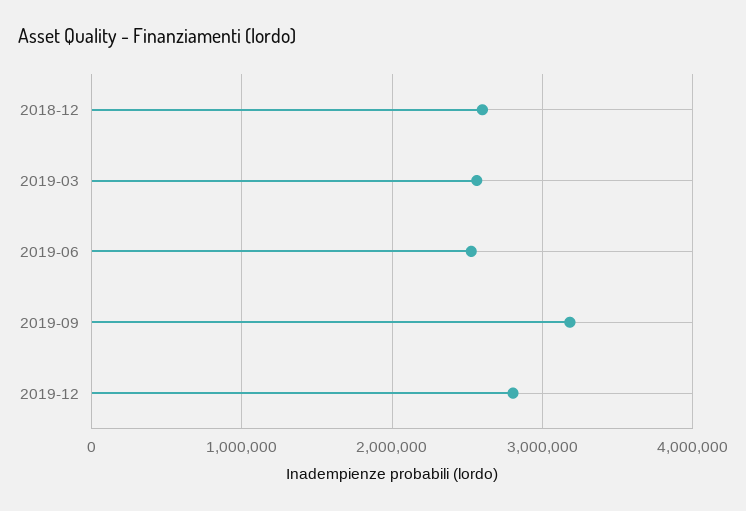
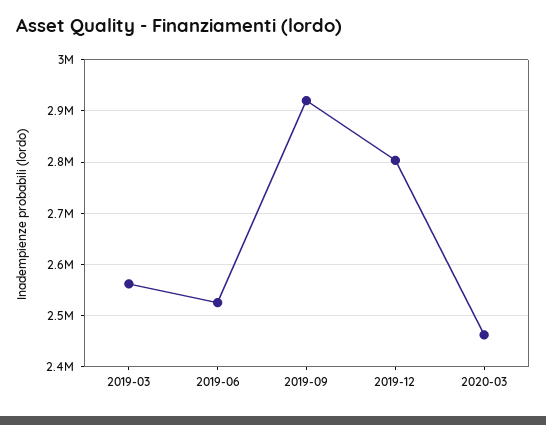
2018-12: 2600000 -> none
2019-09: 3200000 -> 2920000
2020-03: none -> 2460000

